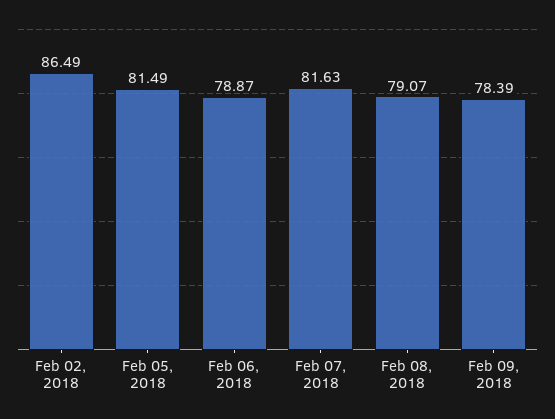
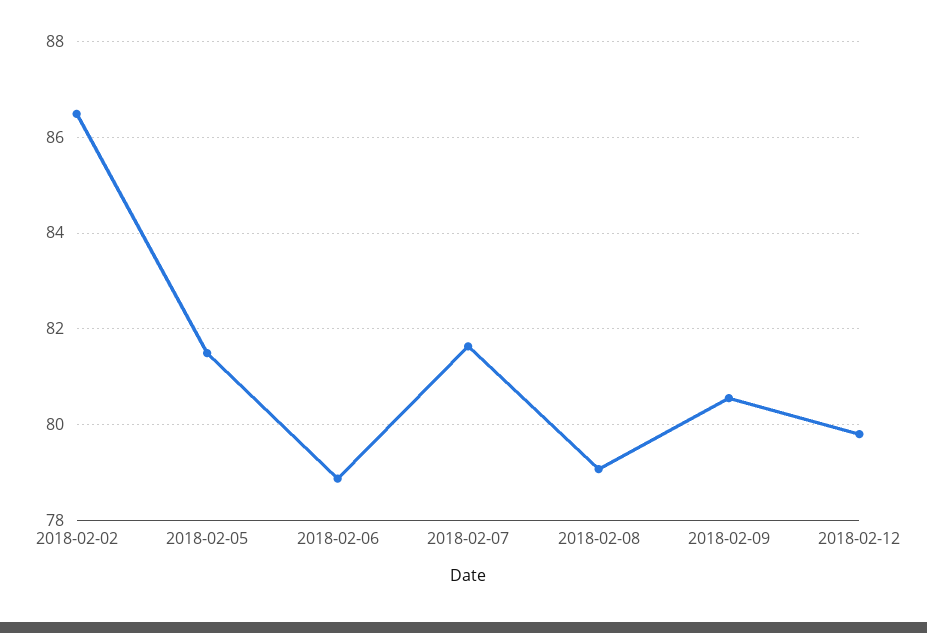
Feb 09, 2018: 78.39 -> 80.6
2018-02-12: none -> 79.8

